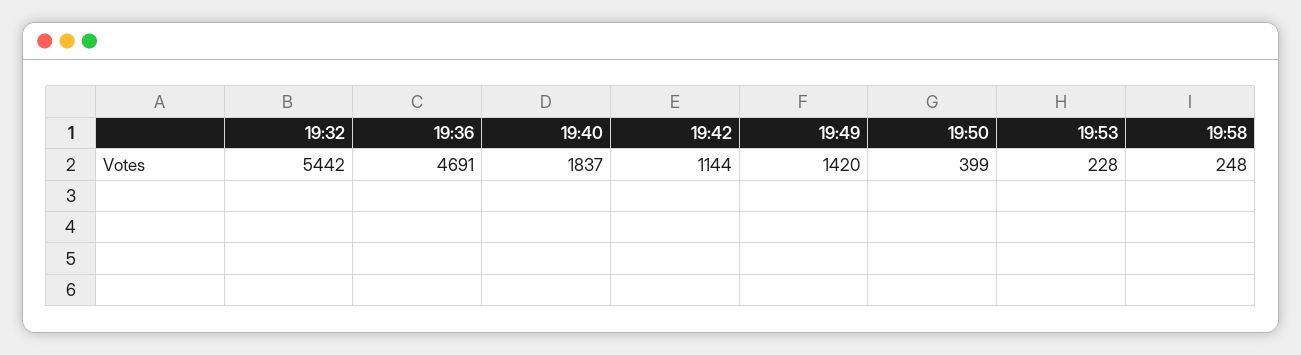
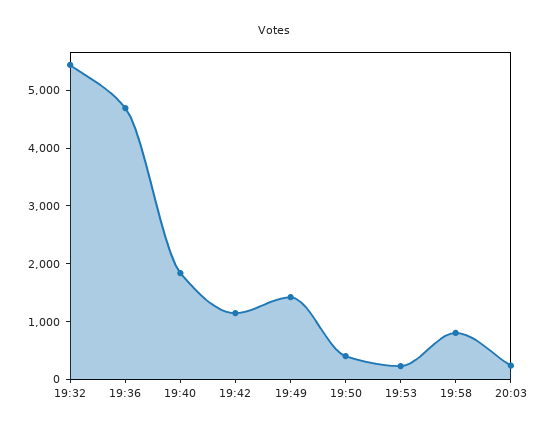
19:58: 248 -> 800
20:03: none -> 200

